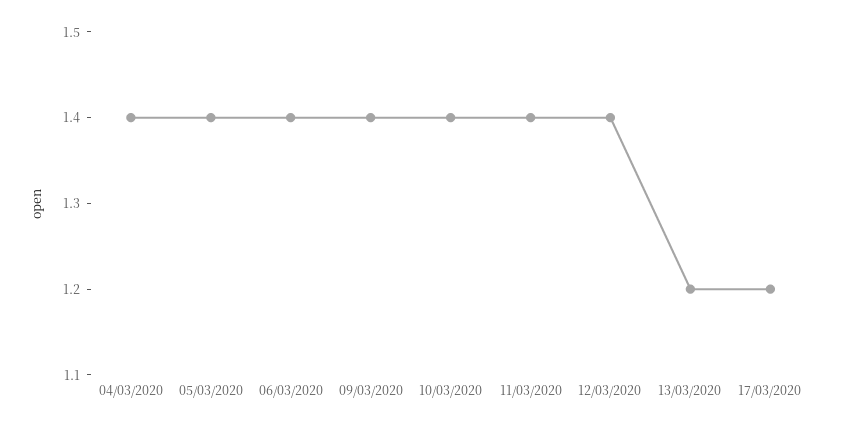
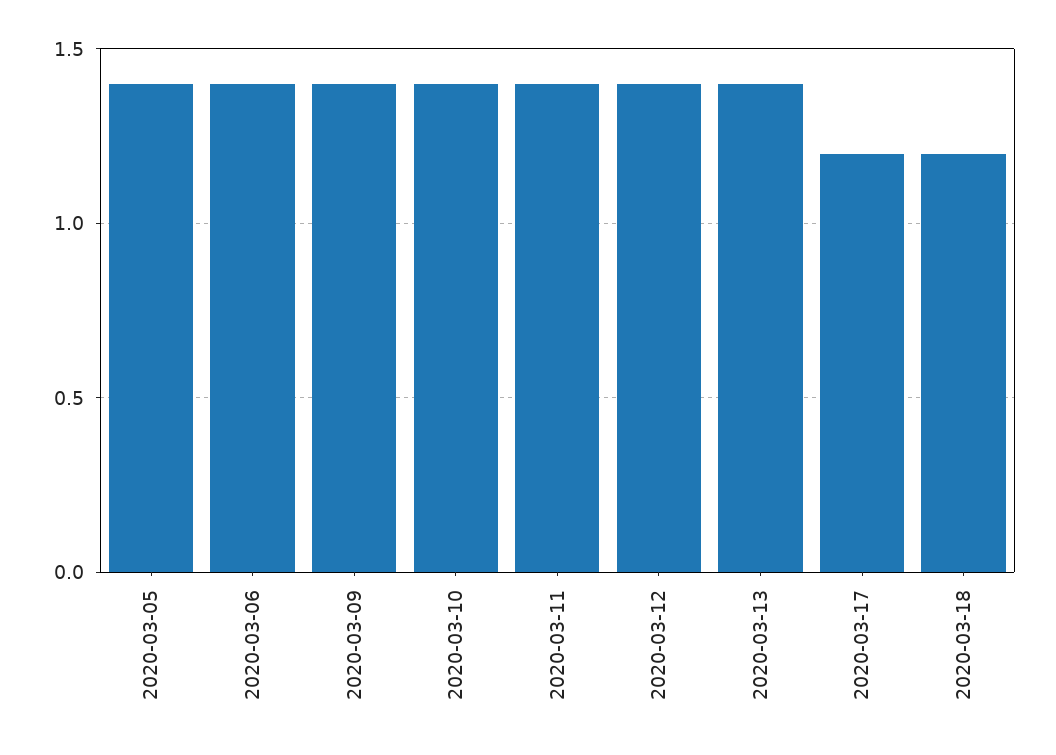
04/03/2020: 1.4 -> none
13/03/2020: 1.2 -> 1.4
2020-03-18: none -> 1.2

